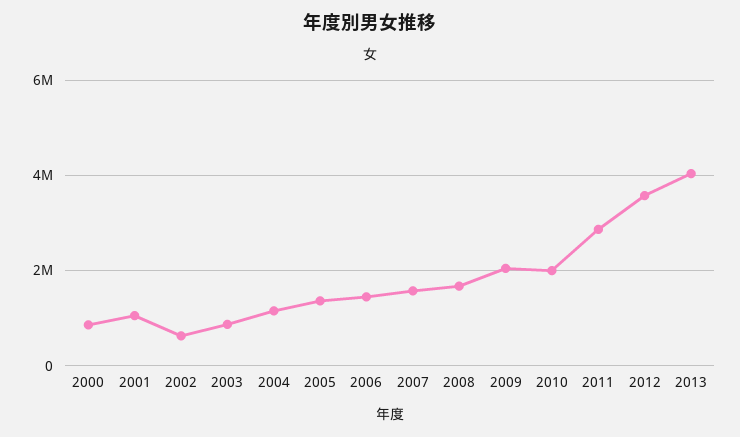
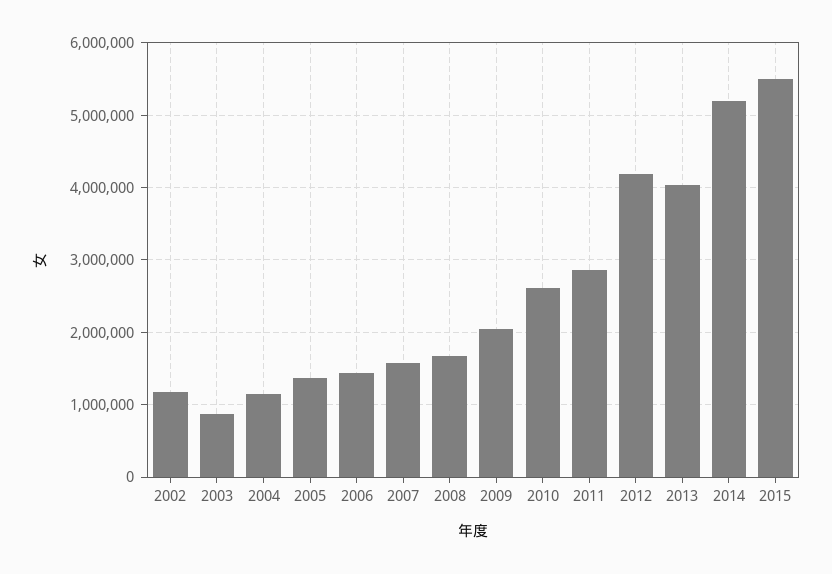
2000: 800000 -> none
2001: 1000000 -> none
2002: 600000 -> 1200000
2010: 2000000 -> 2600000
2012: 3600000 -> 4200000
2014: none -> 5200000
2015: none -> 5500000

